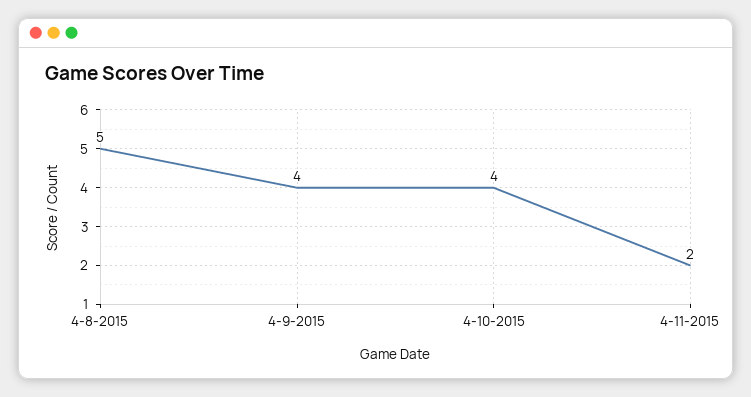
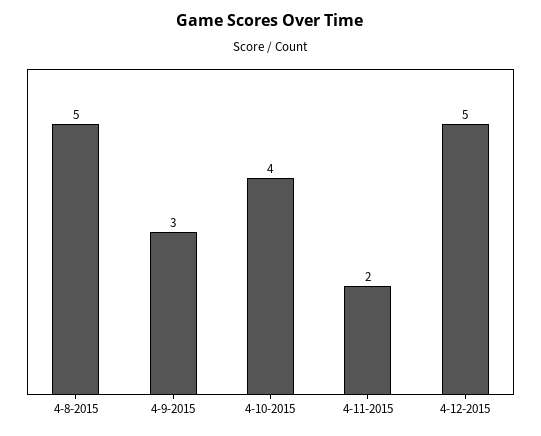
4-9-2015: 4 -> 3
4-12-2015: none -> 5

